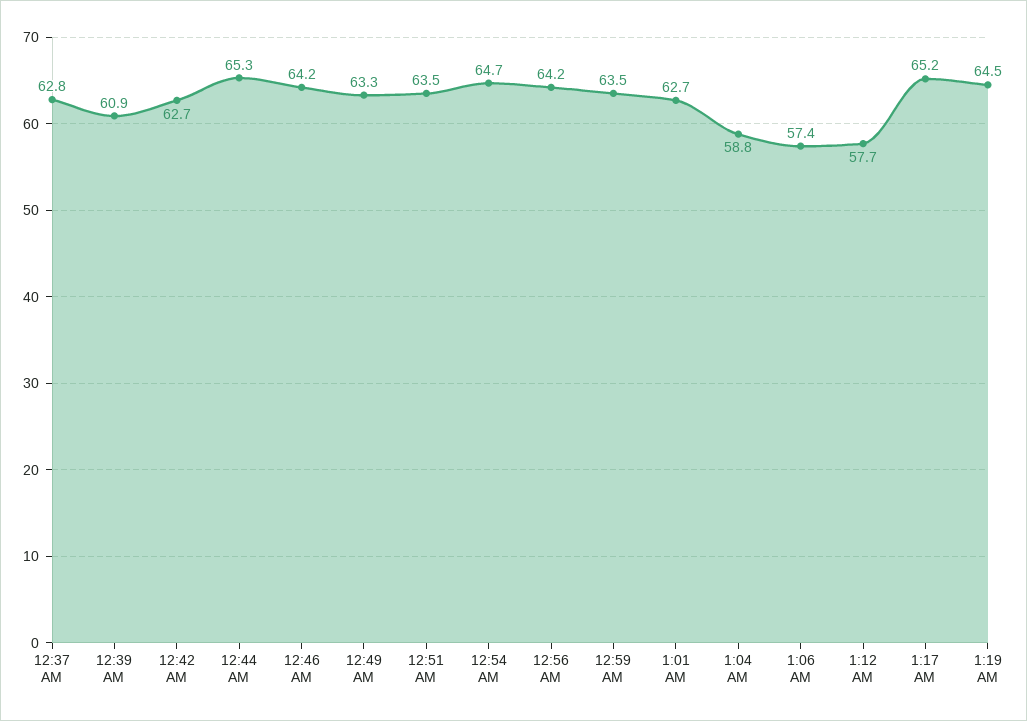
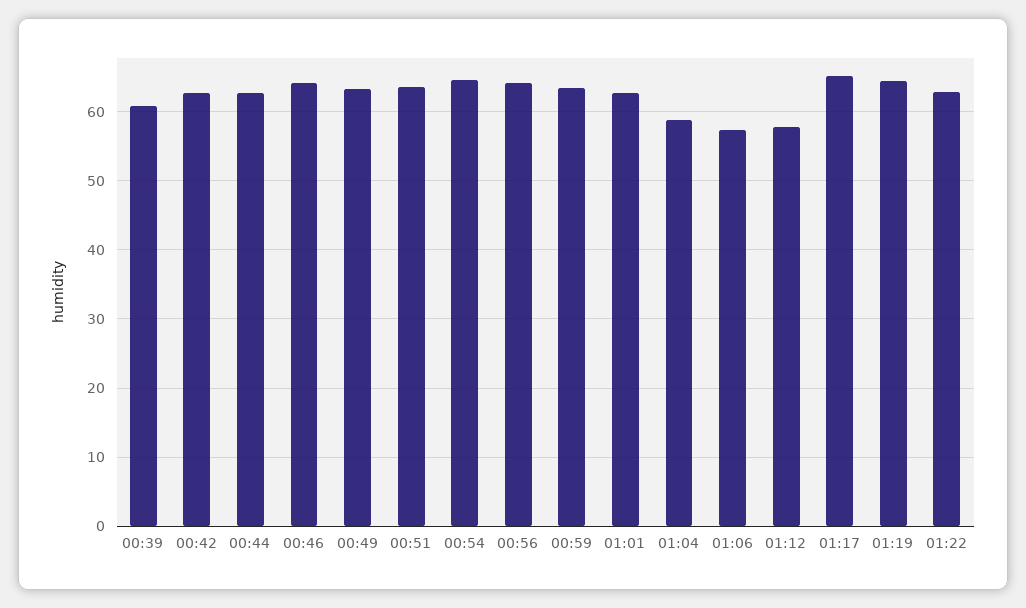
12:37 AM: 62.8 -> none
12:44 AM: 65.3 -> 63
01:22: none -> 63

